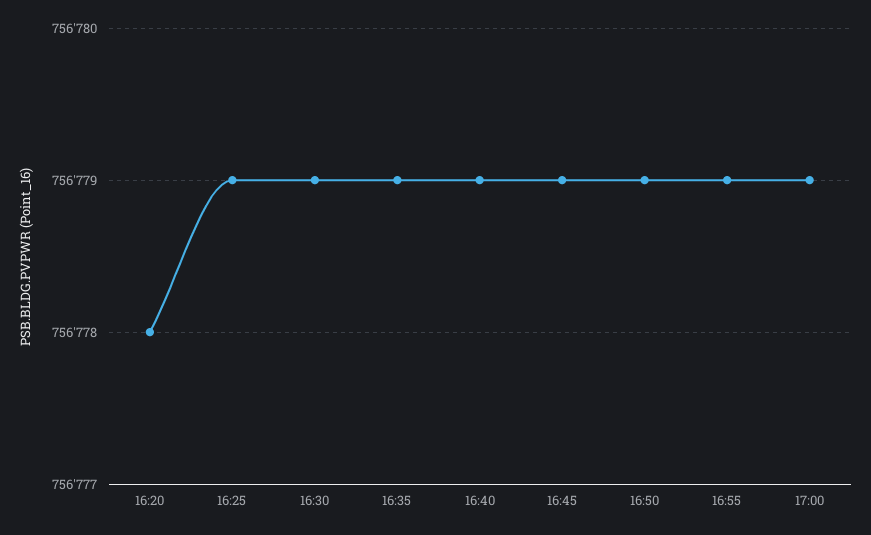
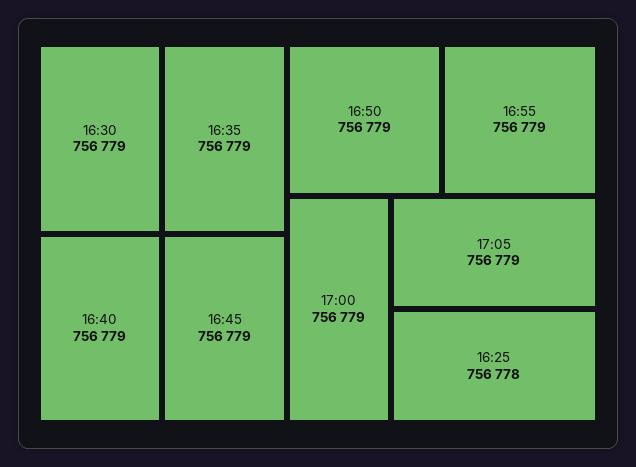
16:20: 756778 -> none
16:25: 756779 -> 756778
17:05: none -> 756779

